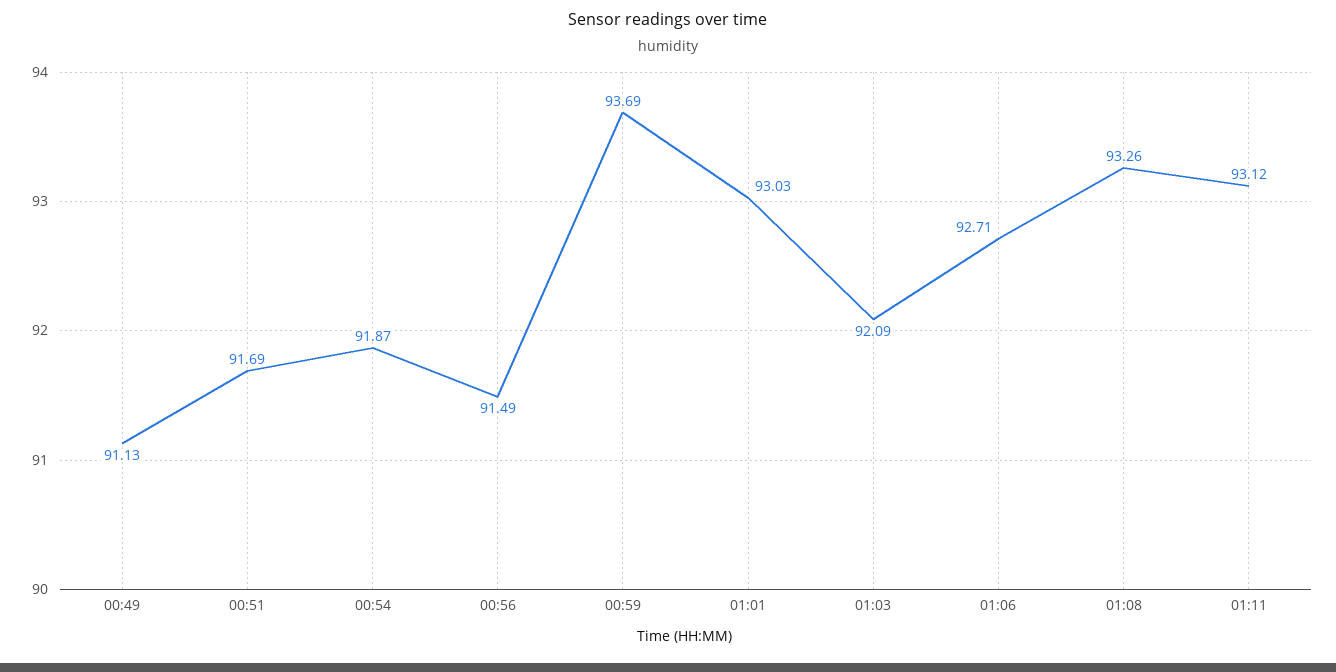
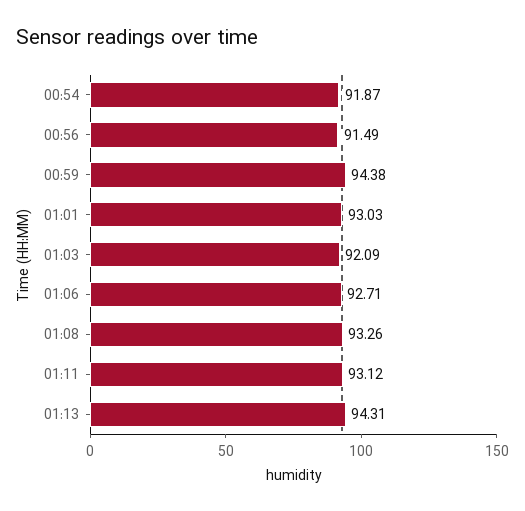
00:49: 91.13 -> none
00:51: 91.69 -> none
00:59: 93.69 -> 94.38
01:13: none -> 94.31

